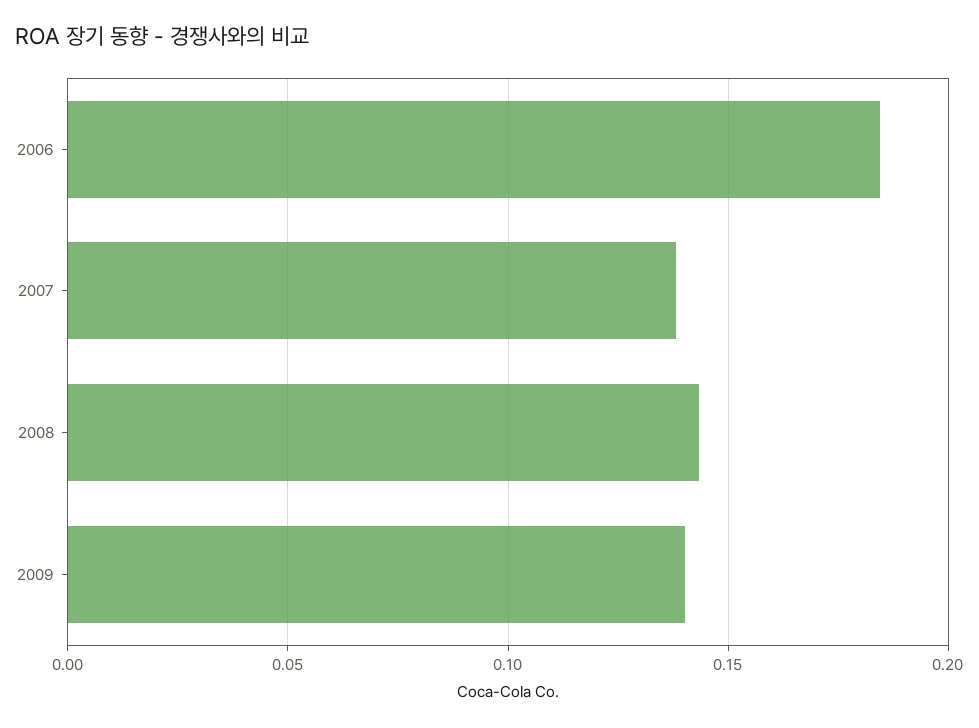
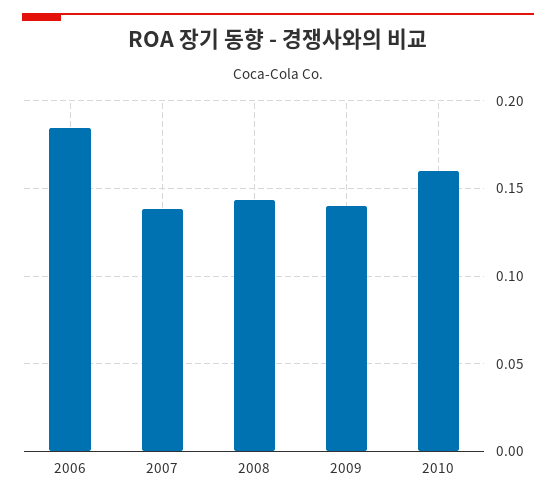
2010: none -> 0.16

